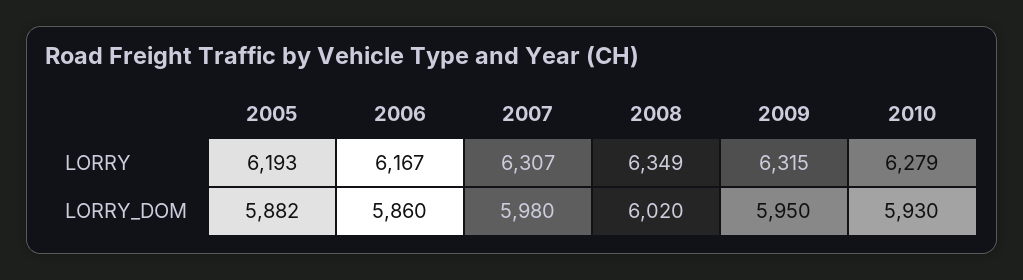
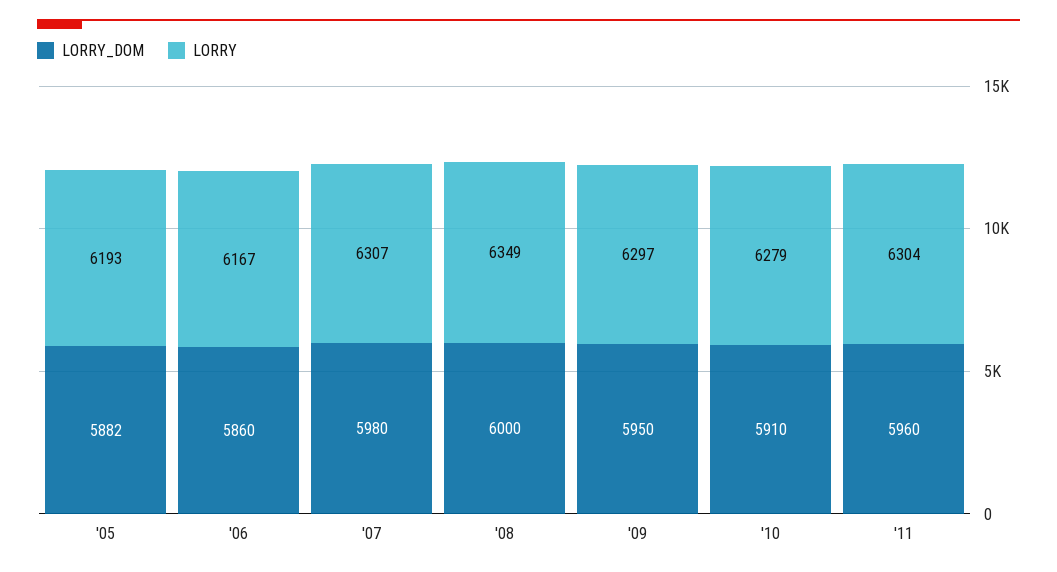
LORRY, 2009: 6315 -> 6297
LORRY_DOM, 2008: 6020 -> 6000
LORRY_DOM, 2010: 5930 -> 5910
LORRY_DOM, '11: none -> 5960
LORRY, '11: none -> 6304

